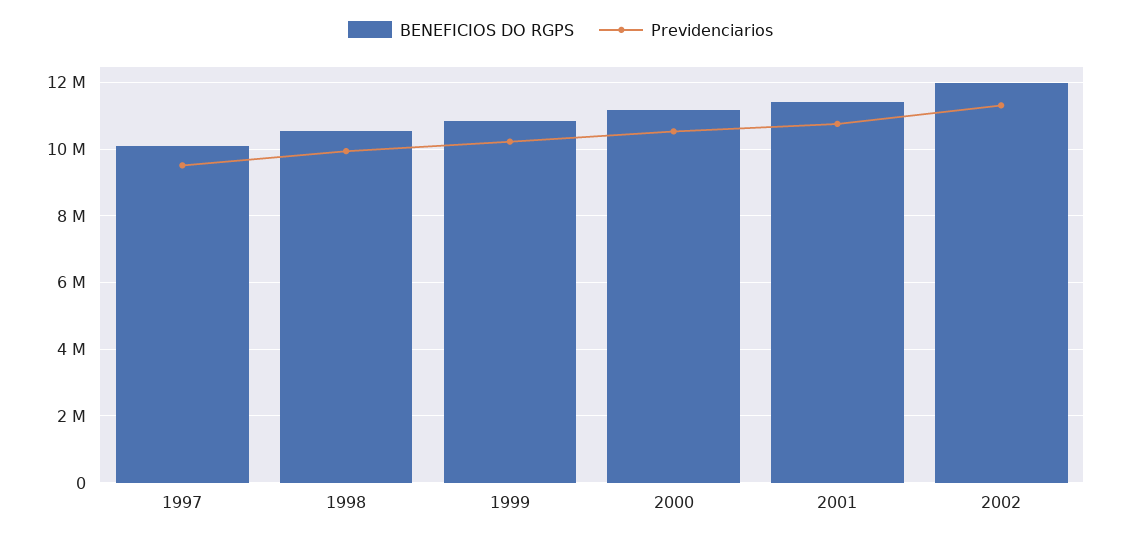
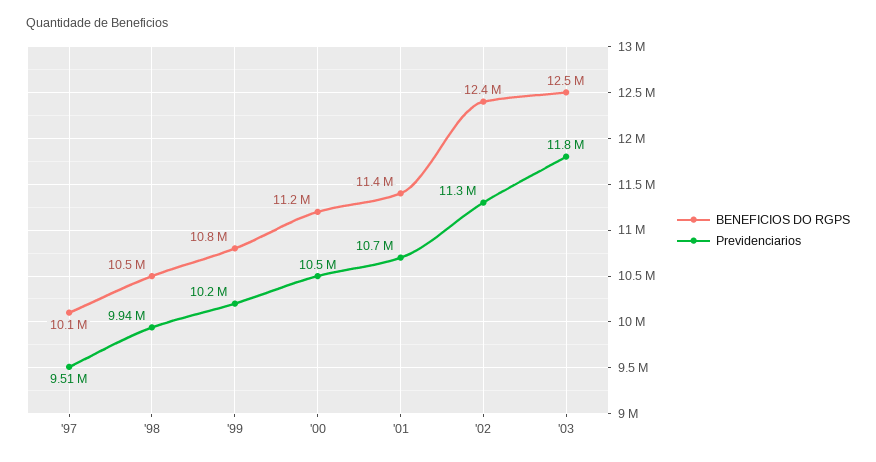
BENEFICIOS DO RGPS, 2002: 12000000 -> 12400000
BENEFICIOS DO RGPS, '03: none -> 12500000
Previdenciarios, '03: none -> 11800000

